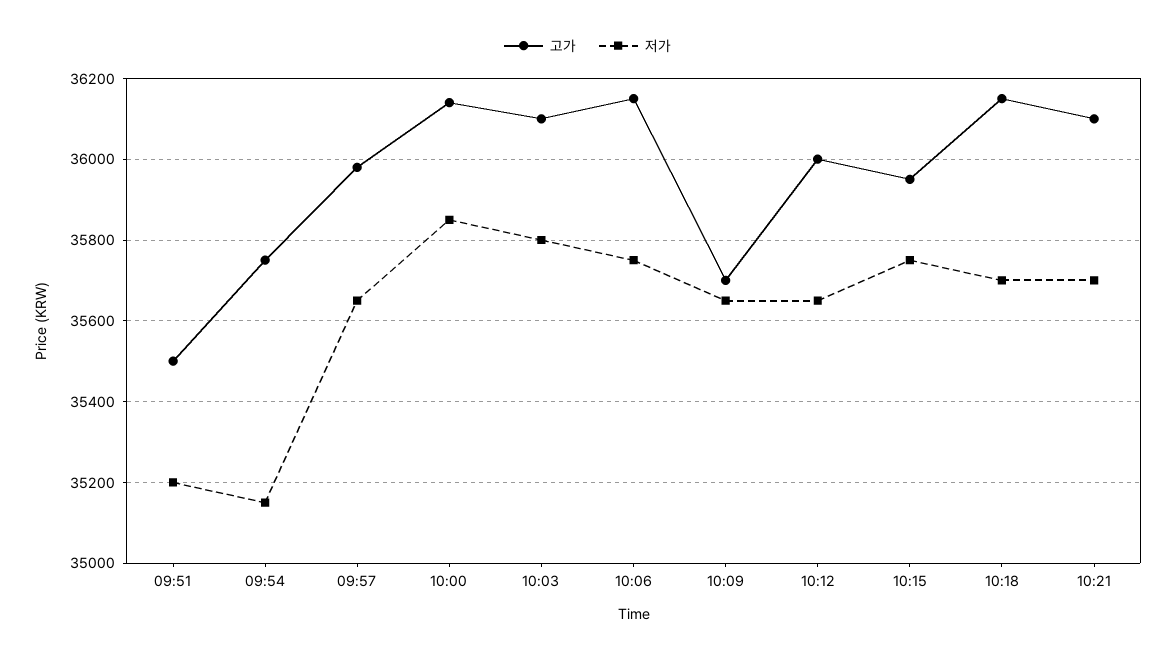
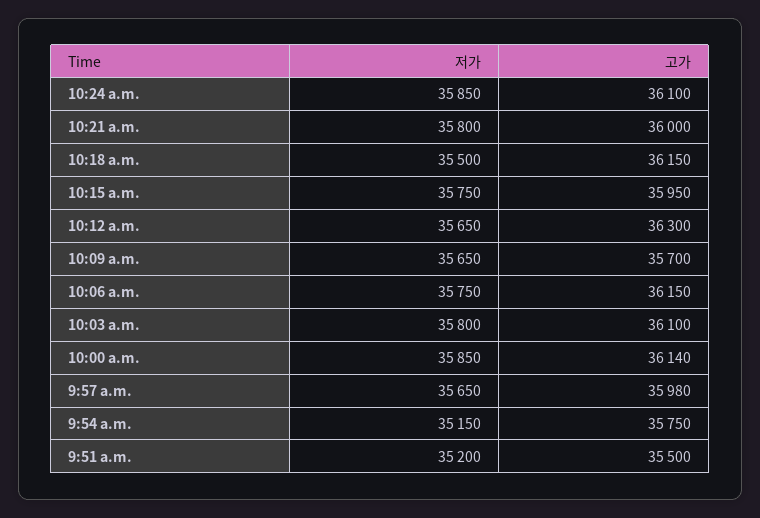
고가, 10:12: 36000 -> 36300
저가, 10:18: 35700 -> 35500
고가, 10:21: 36100 -> 36000
저가, 10:21: 35700 -> 35800
저가, 10:24 a.m.: none -> 35850
고가, 10:24 a.m.: none -> 36100

